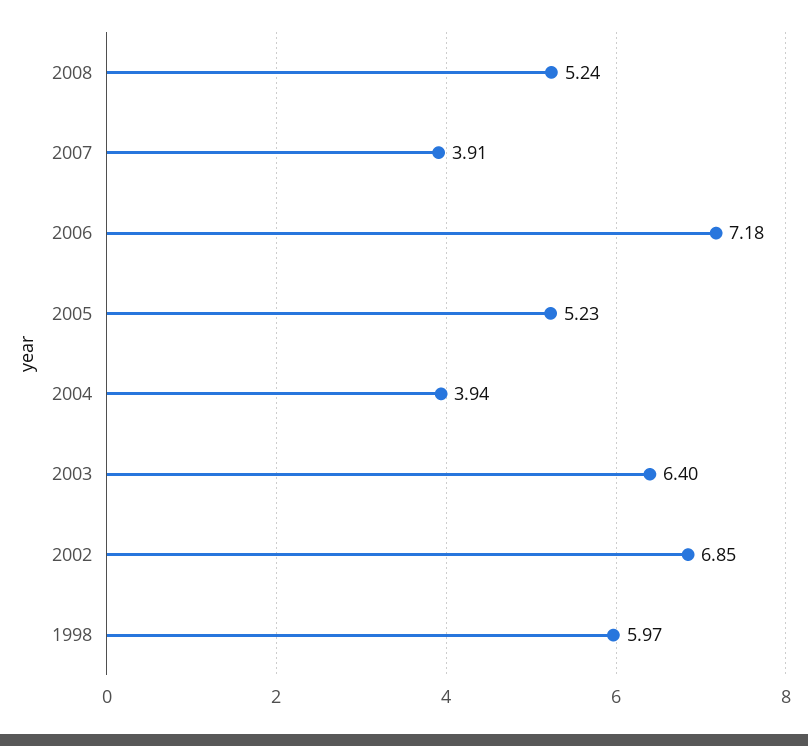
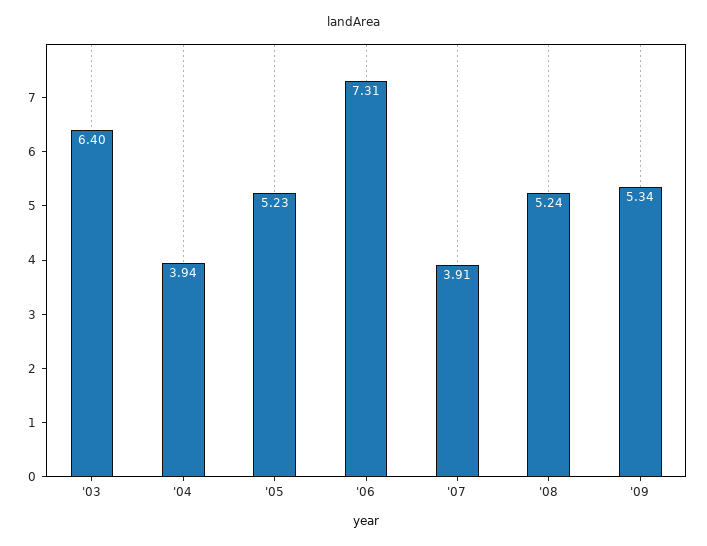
2006: 7.18 -> 7.31
2002: 6.85 -> none
1998: 5.97 -> none
'09: none -> 5.34

